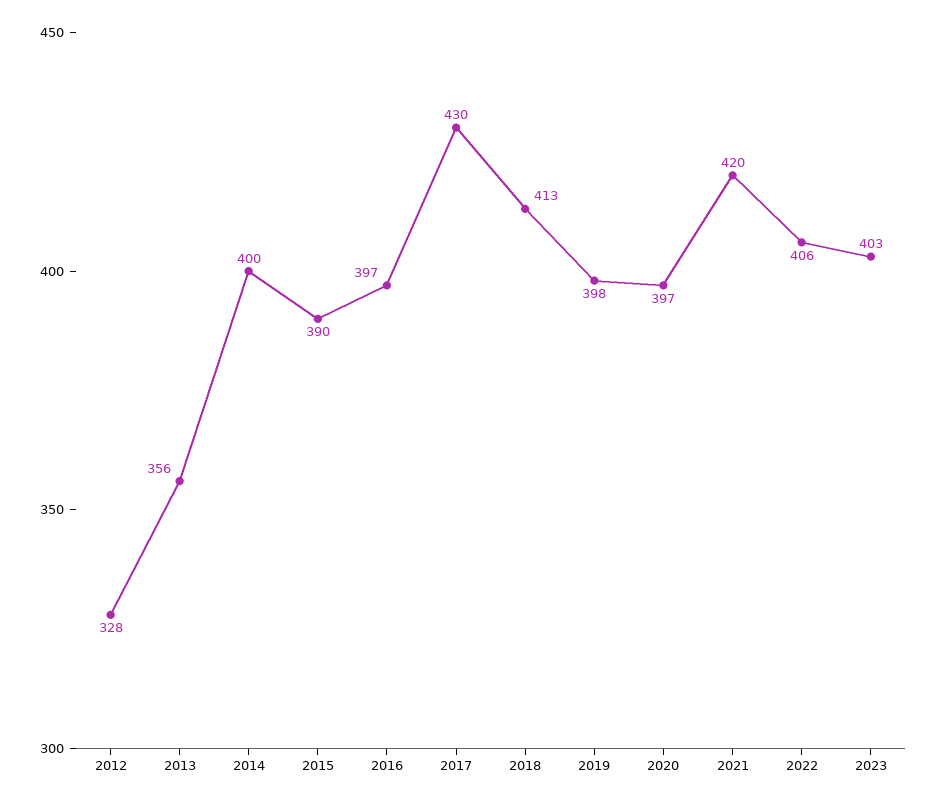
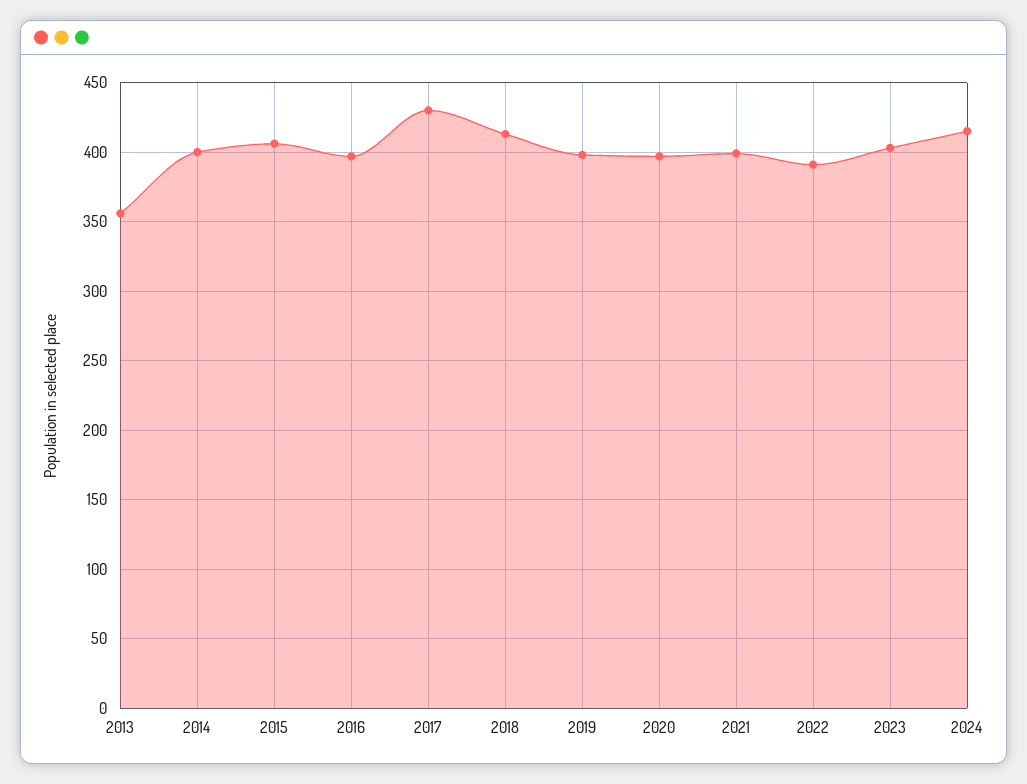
2012: 328 -> none
2015: 390 -> 405
2021: 420 -> 400
2022: 406 -> 390
2024: none -> 415

